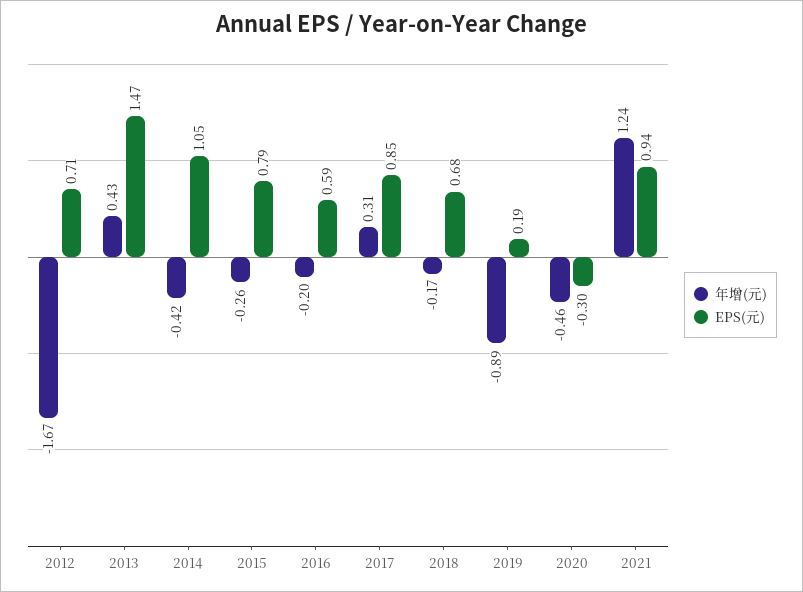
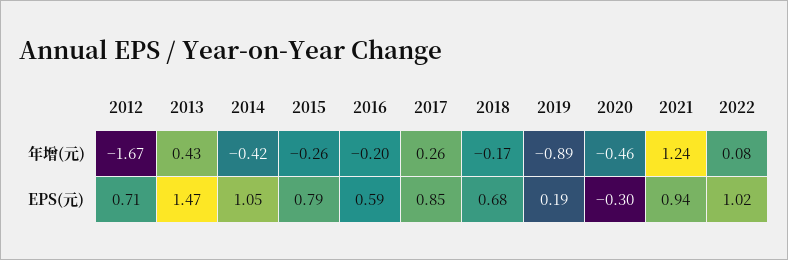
年增(元), 2017: 0.31 -> 0.26
年增(元), 2022: none -> 0.08
EPS(元), 2022: none -> 1.02

